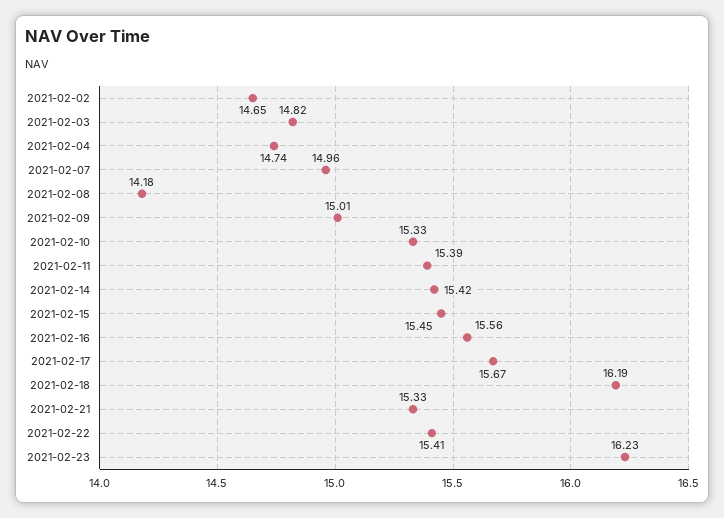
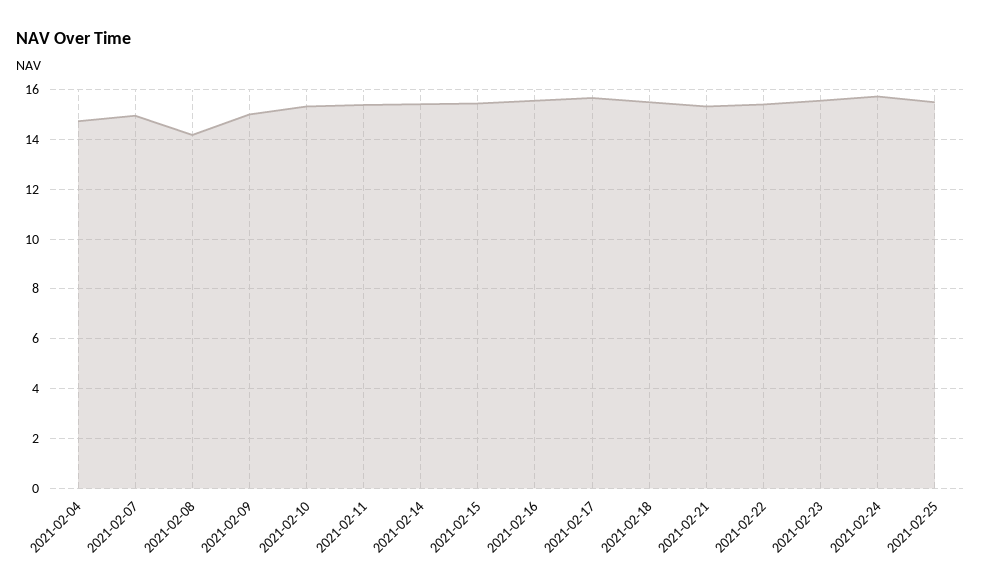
2021-02-02: 14.65 -> none
2021-02-03: 14.82 -> none
2021-02-18: 16.19 -> 15.5
2021-02-23: 16.23 -> 15.5
2021-02-24: none -> 15.75
2021-02-25: none -> 15.5

